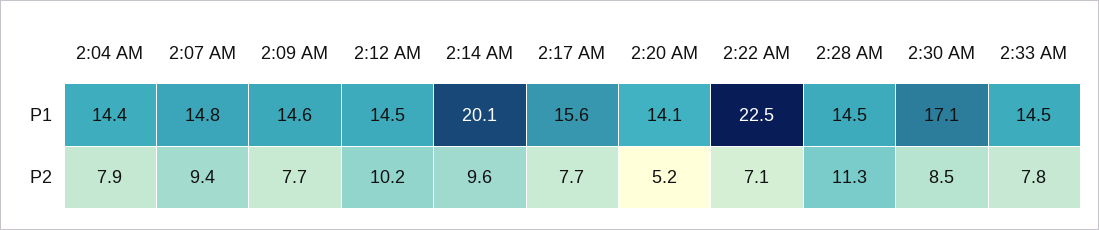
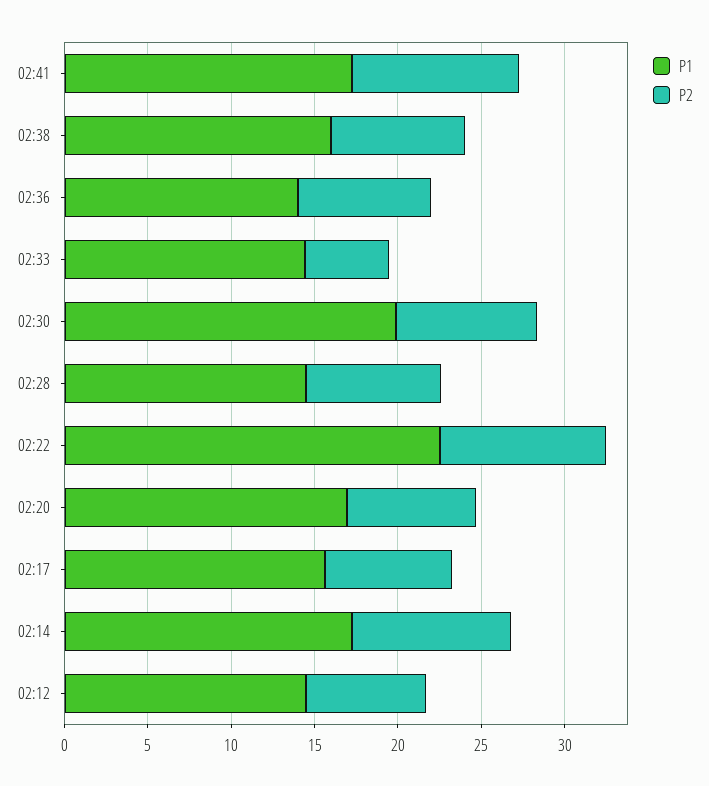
P1, 2:04 AM: 14.4 -> none
P1, 2:07 AM: 14.8 -> none
P1, 2:09 AM: 14.6 -> none
P1, 2:14 AM: 20.1 -> 17
P1, 2:20 AM: 14.1 -> 17
P1, 2:30 AM: 17.1 -> 20
P2, 2:04 AM: 7.9 -> none
P2, 2:07 AM: 9.4 -> none
P2, 2:09 AM: 7.7 -> none
P2, 2:12 AM: 10.2 -> 7
P2, 2:20 AM: 5.2 -> 8
P2, 2:22 AM: 7.1 -> 10
P2, 2:28 AM: 11.3 -> 8
P2, 2:33 AM: 7.8 -> 5
P1, 02:41: none -> 17
P2, 02:41: none -> 10
P1, 02:38: none -> 16
P2, 02:38: none -> 8
P1, 02:36: none -> 14
P2, 02:36: none -> 8

